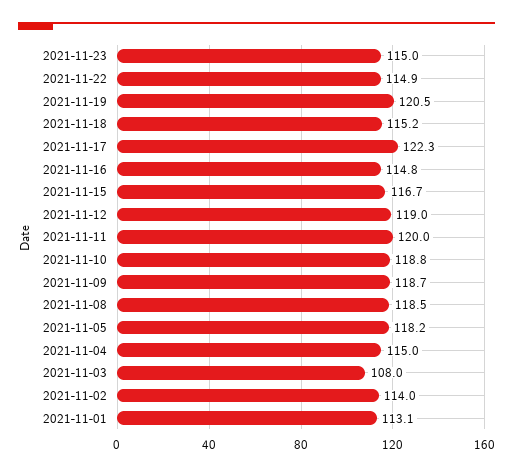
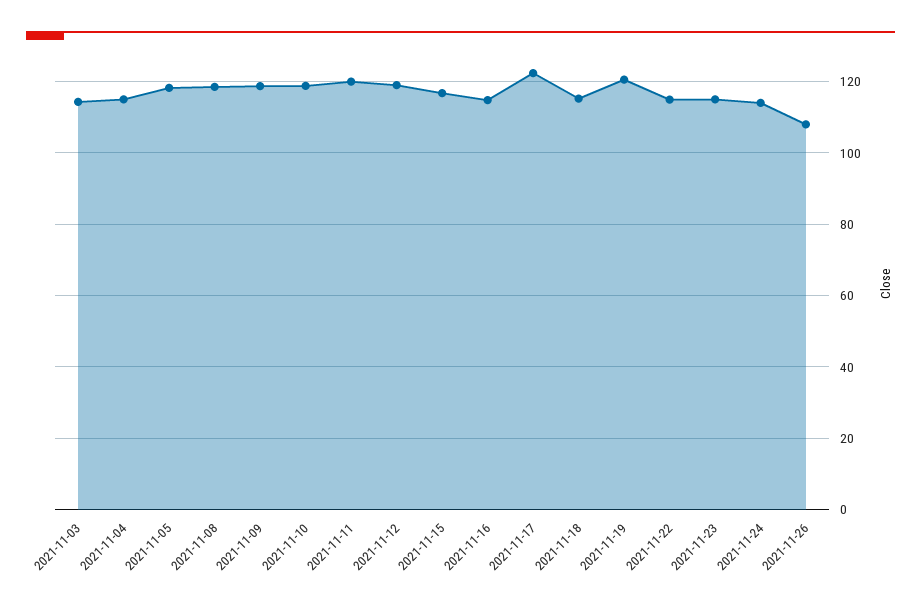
2021-11-03: 108 -> 114
2021-11-02: 114 -> none
2021-11-01: 113.1 -> none
2021-11-24: none -> 114
2021-11-26: none -> 108

